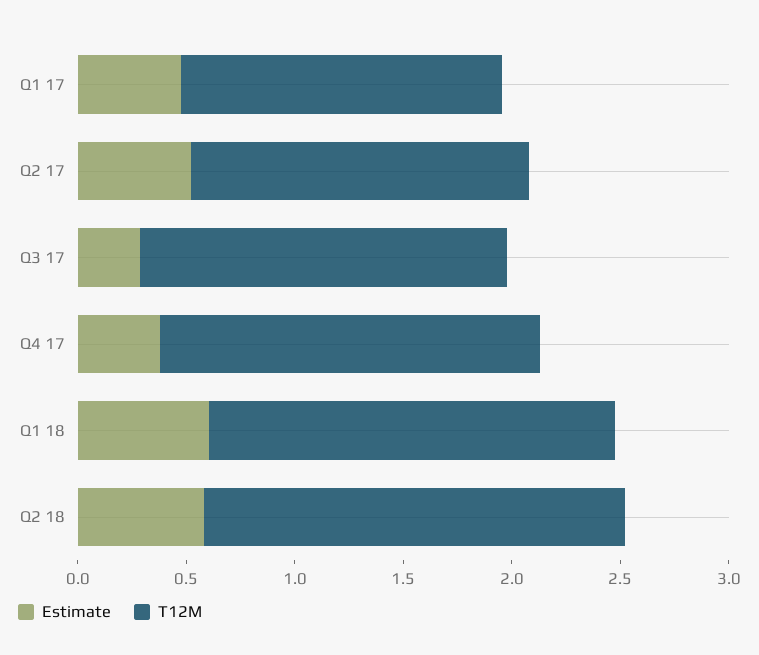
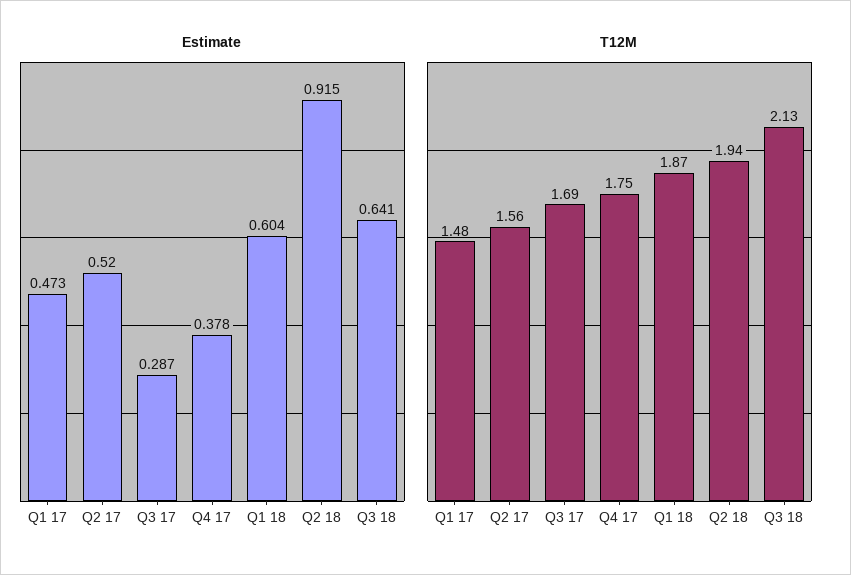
Estimate, Q2 18: 0.6 -> 0.915
Estimate, Q3 18: none -> 0.641
T12M, Q3 18: none -> 2.13

